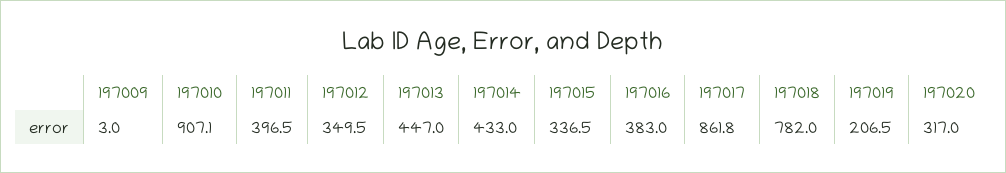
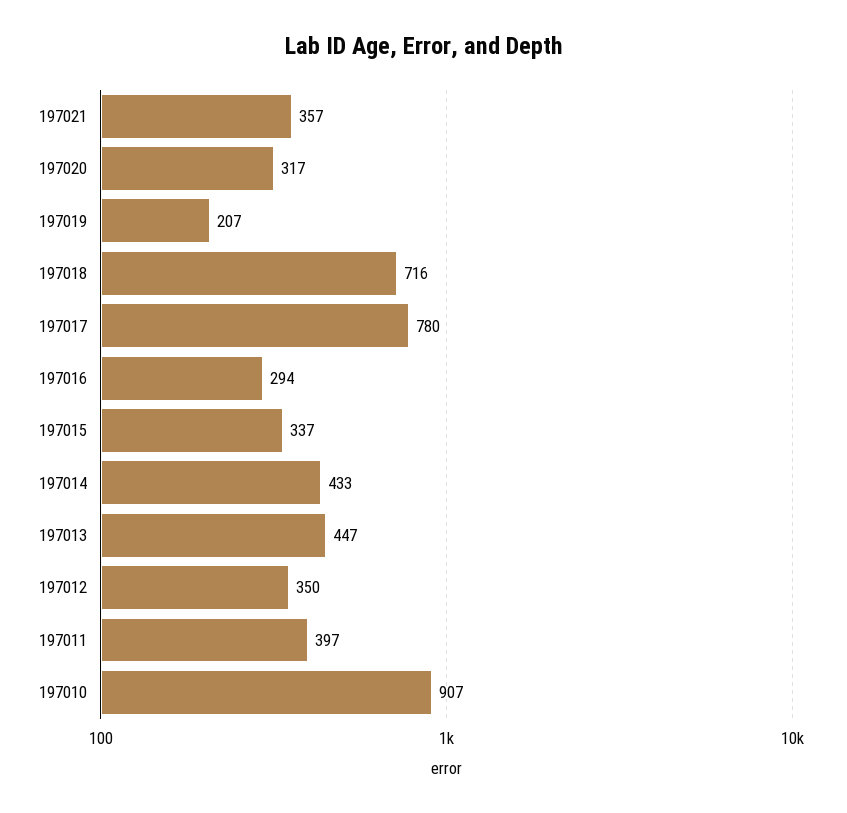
197009: 3 -> none
197016: 383 -> 294
197017: 861.8 -> 780
197018: 782 -> 716
197021: none -> 357

